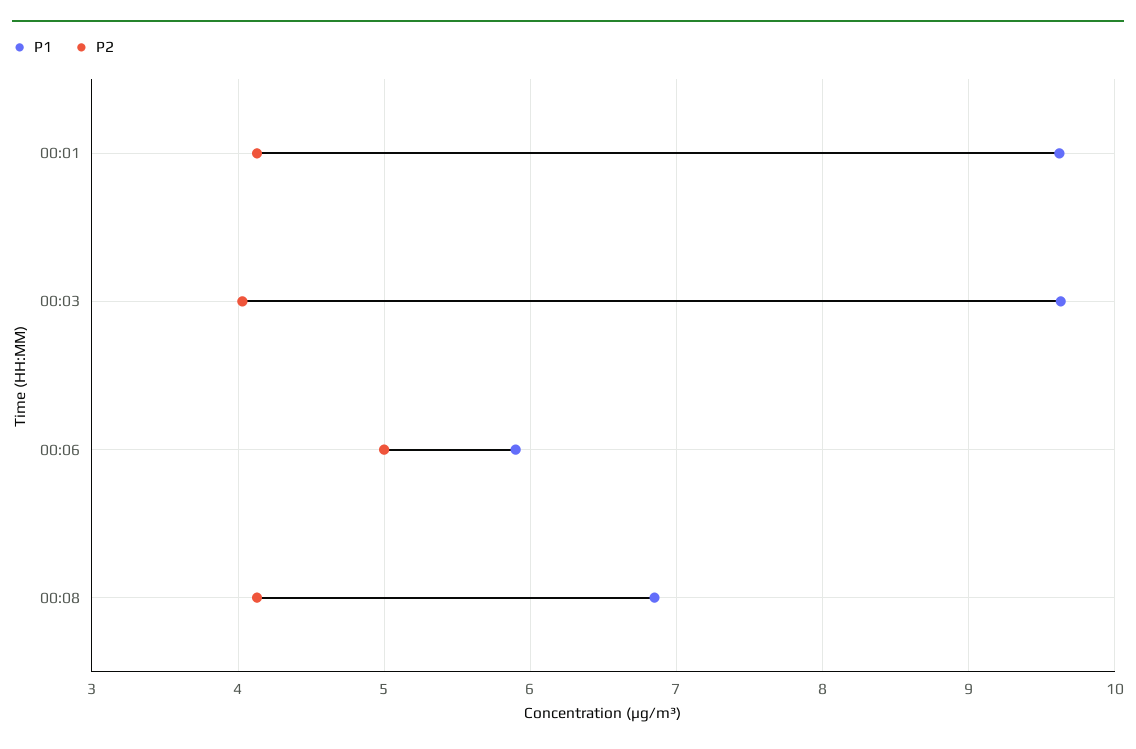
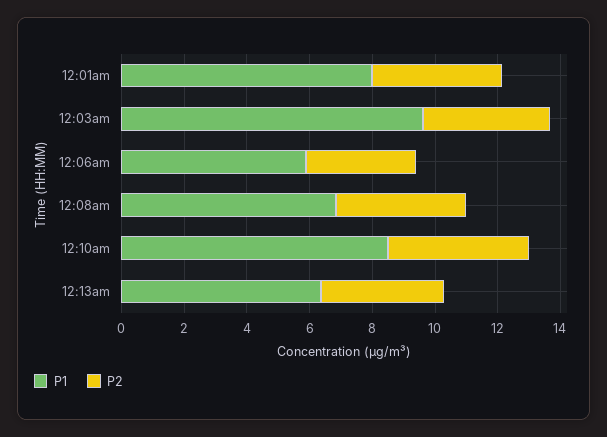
P1, 00:01: 9.6 -> 8
P2, 00:06: 5 -> 3.5
P1, 12:10am: none -> 8.5
P2, 12:10am: none -> 4.5
P1, 12:13am: none -> 6.5
P2, 12:13am: none -> 4

